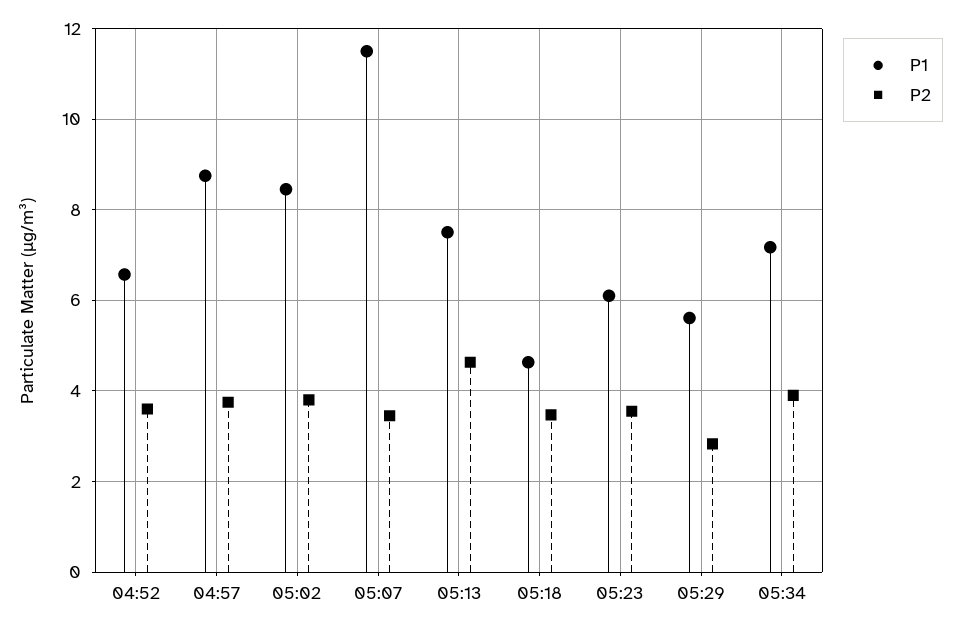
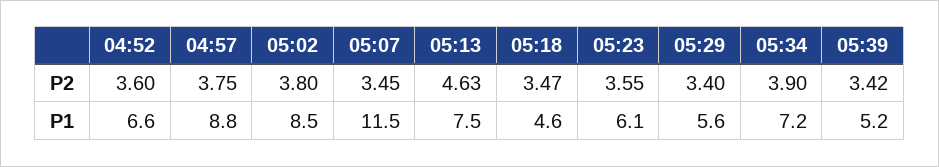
P2, 05:29: 2.8 -> 3.4
P2, 05:39: none -> 3.42
P1, 05:39: none -> 5.2

